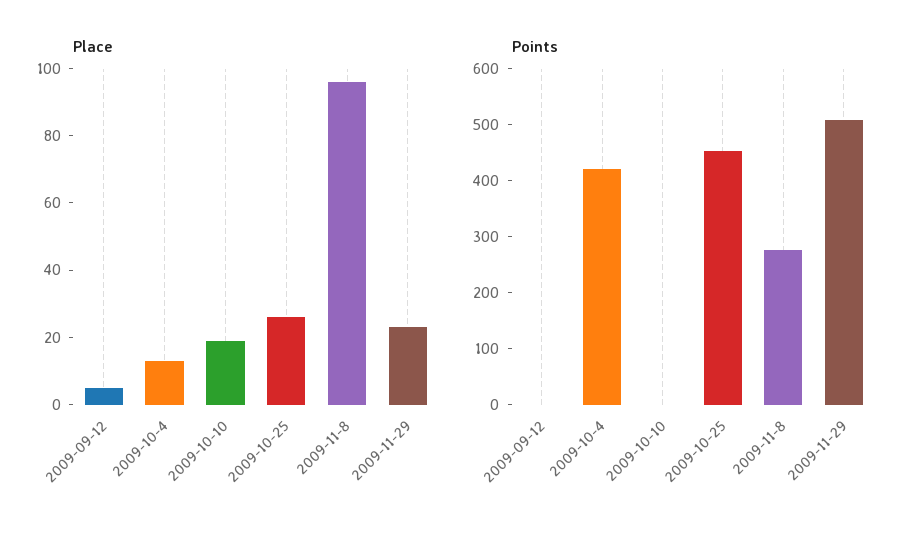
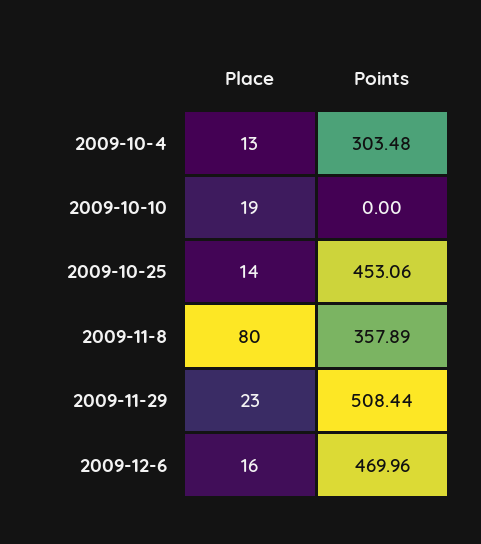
Place, 2009-09-12: 5 -> none
Place, 2009-10-25: 25 -> 14
Place, 2009-11-8: 95 -> 80
Points, 2009-09-12: 0 -> none
Points, 2009-10-4: 420 -> 303.48
Points, 2009-11-8: 280 -> 357.89
Place, 2009-12-6: none -> 16
Points, 2009-12-6: none -> 469.96

